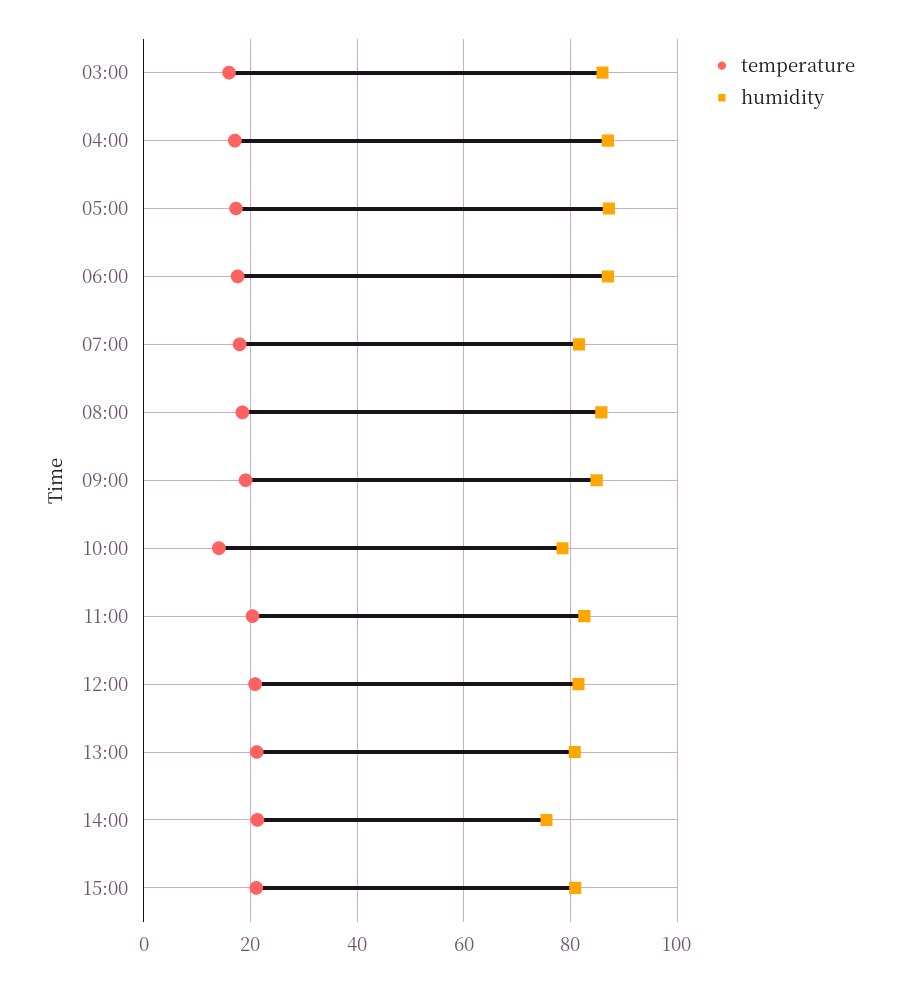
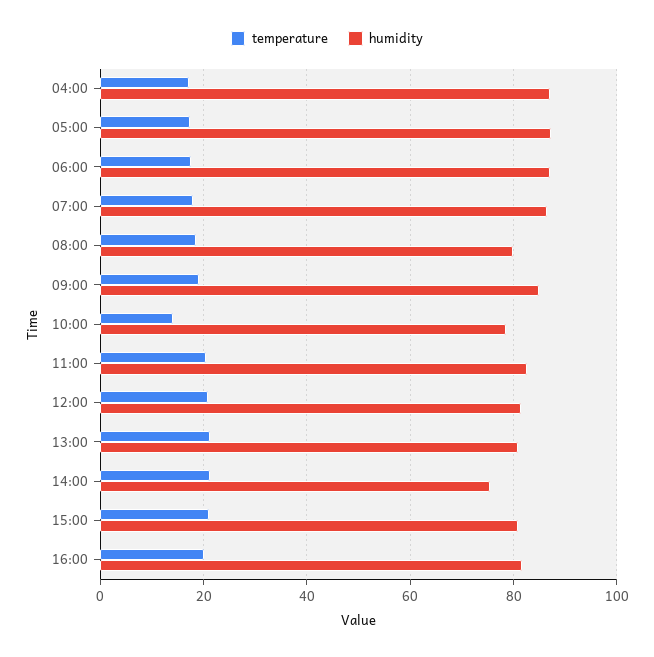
temperature, 03:00: 16 -> none
humidity, 03:00: 86 -> none
humidity, 07:00: 82 -> 86
humidity, 08:00: 86 -> 80
temperature, 16:00: none -> 20
humidity, 16:00: none -> 82

